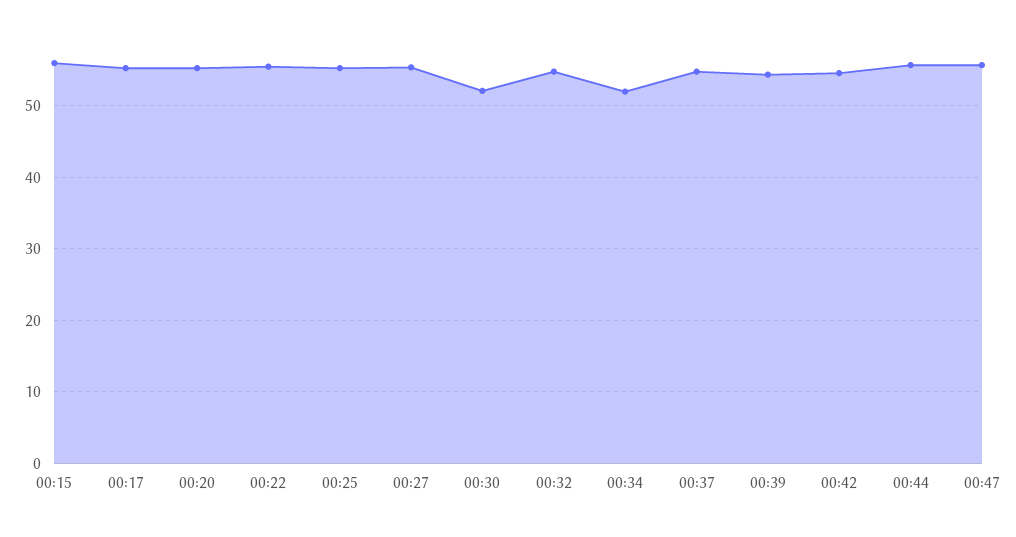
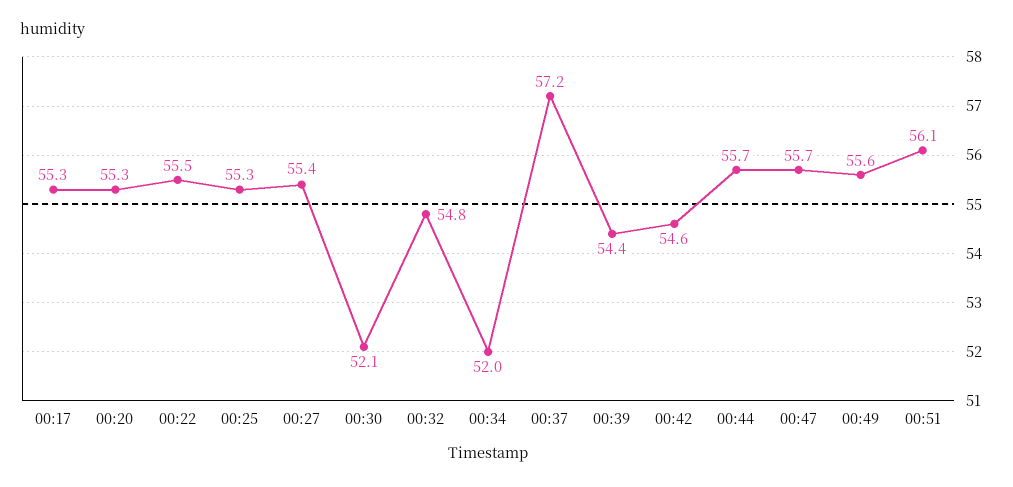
00:15: 56 -> none
00:37: 55 -> 57.2
00:49: none -> 55.6
00:51: none -> 56.1

